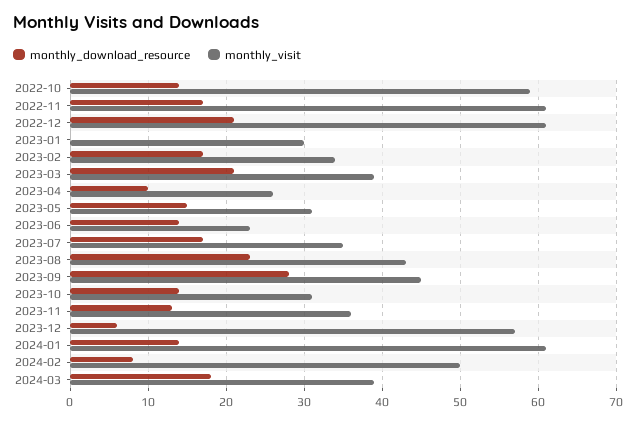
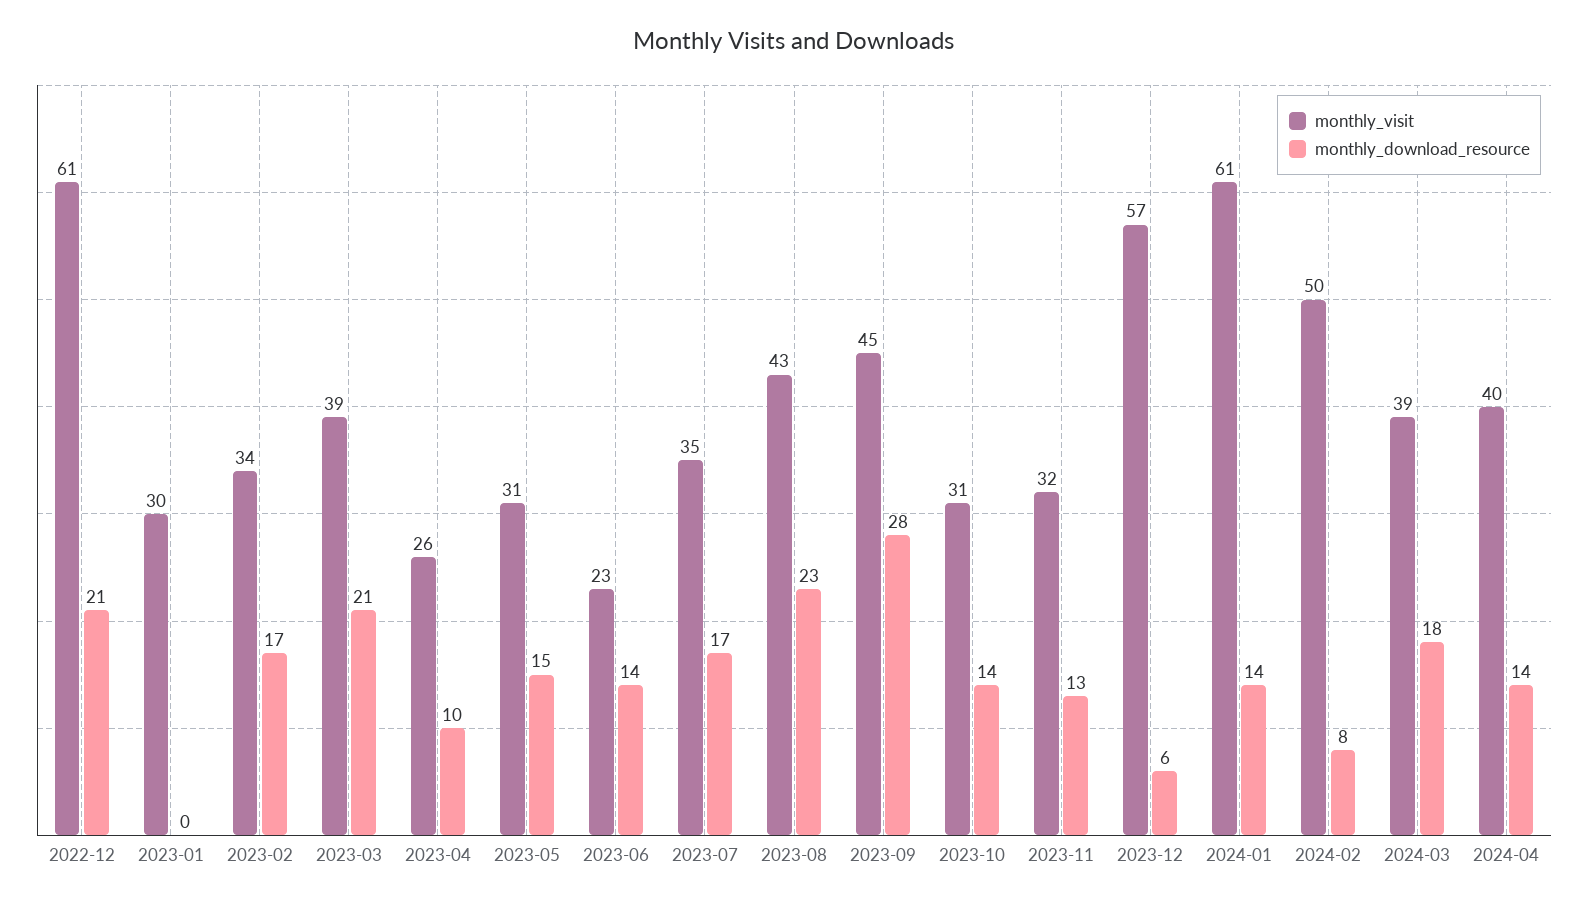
monthly_download_resource, 2022-10: 14 -> none
monthly_visit, 2022-10: 59 -> none
monthly_download_resource, 2022-11: 17 -> none
monthly_visit, 2022-11: 61 -> none
monthly_visit, 2023-11: 36 -> 32
monthly_visit, 2024-04: none -> 40
monthly_download_resource, 2024-04: none -> 14

